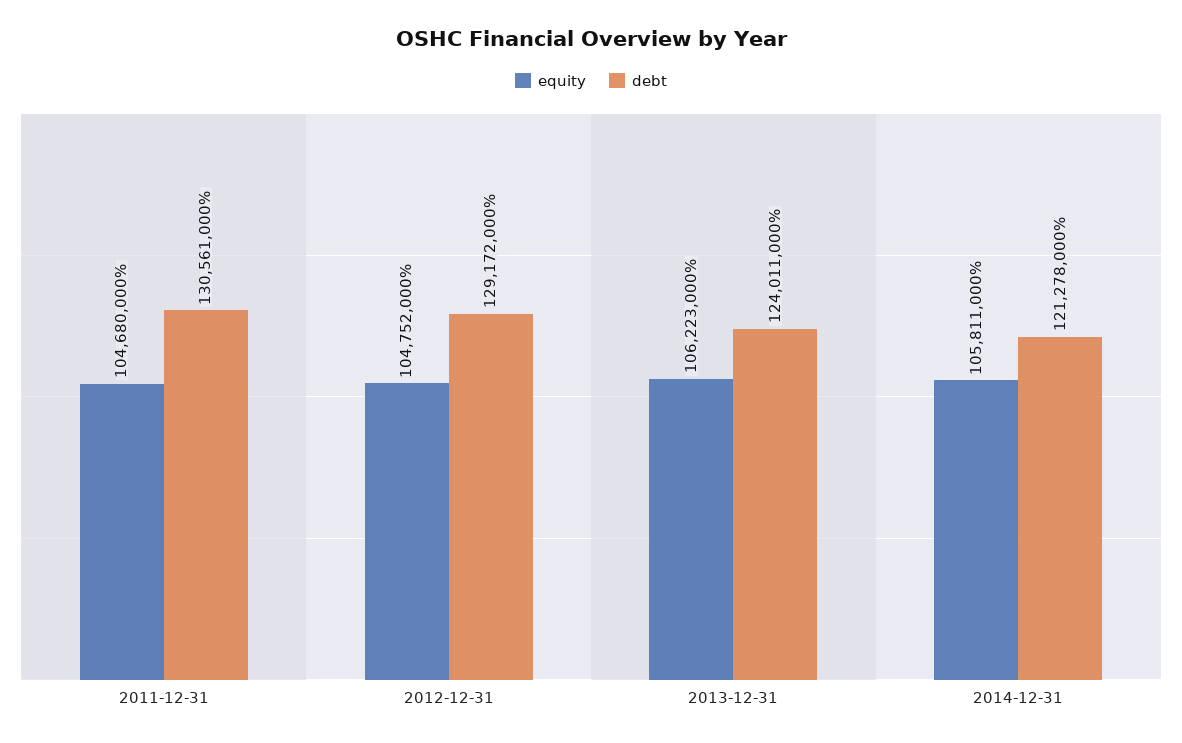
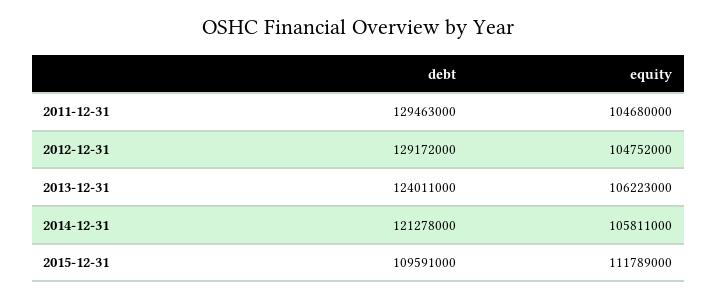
debt, 2011-12-31: 130561000 -> 129463000
debt, 2015-12-31: none -> 109591000
equity, 2015-12-31: none -> 111789000

